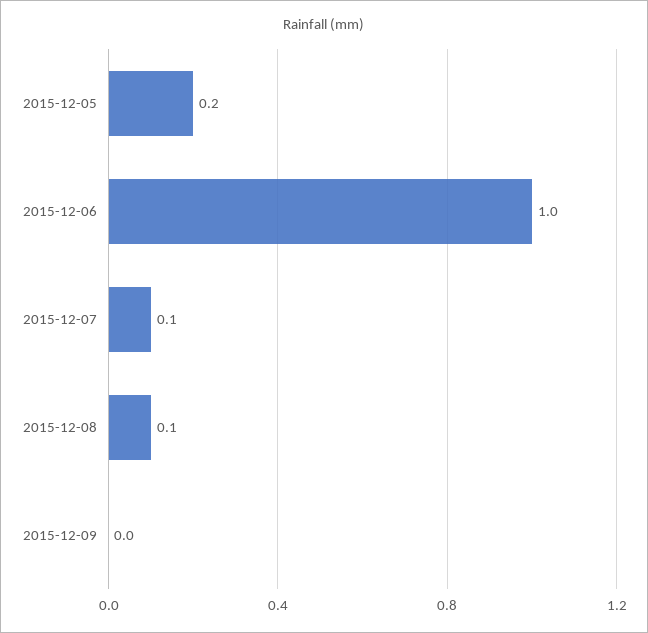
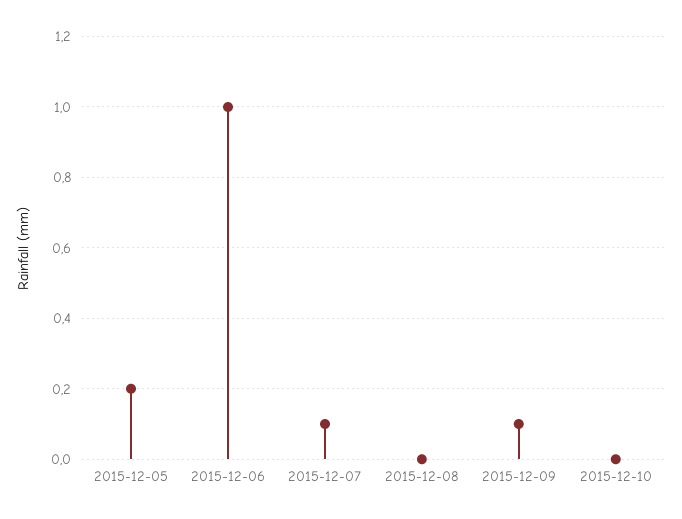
2015-12-08: 0.1 -> 0
2015-12-09: 0 -> 0.1
2015-12-10: none -> 0

